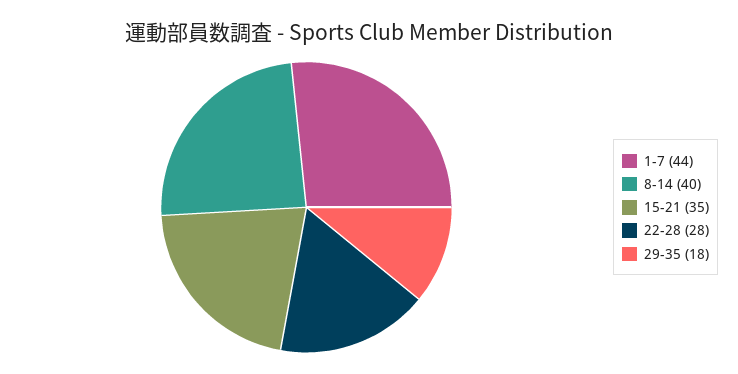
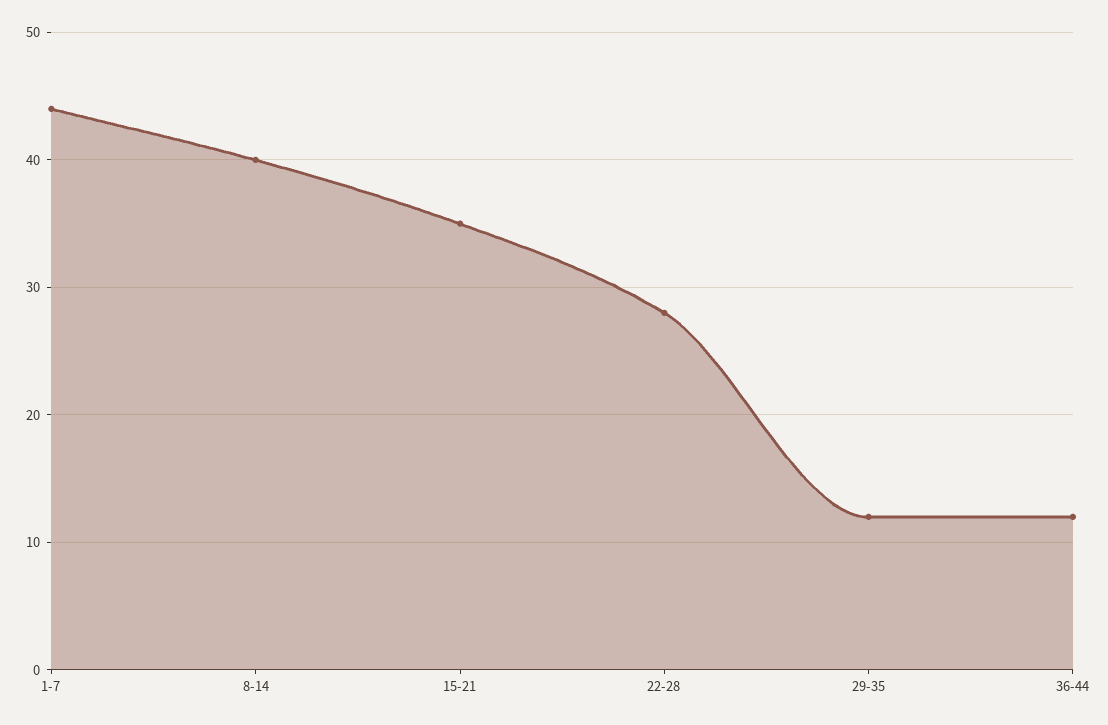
29-35: 18 -> 12
36-44: none -> 12

